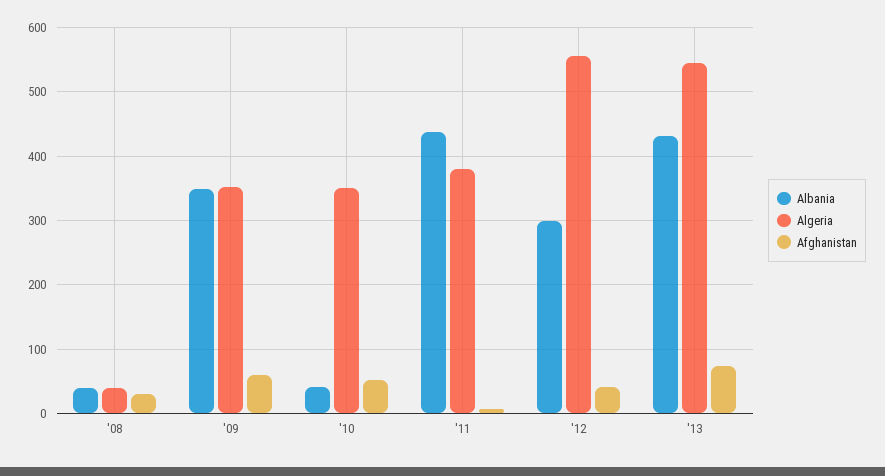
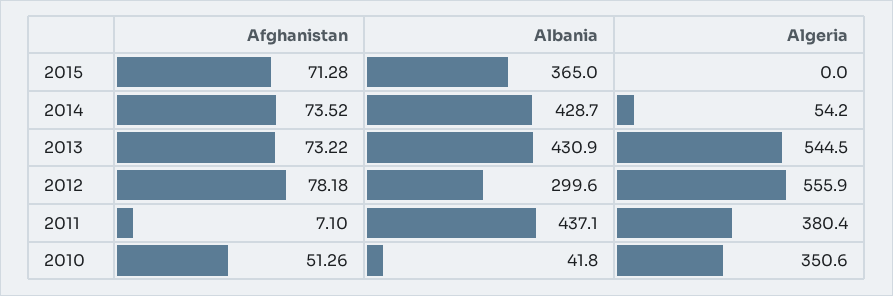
Albania, '08: 40 -> none
Algeria, '08: 40 -> none
Afghanistan, '08: 30 -> none
Albania, '09: 350 -> none
Algeria, '09: 350 -> none
Afghanistan, '09: 60 -> none
Afghanistan, '12: 40 -> 78.18
Afghanistan, 2015: none -> 71.28
Albania, 2015: none -> 365
Algeria, 2015: none -> 0
Afghanistan, 2014: none -> 73.52
Albania, 2014: none -> 428.7
Algeria, 2014: none -> 54.2

